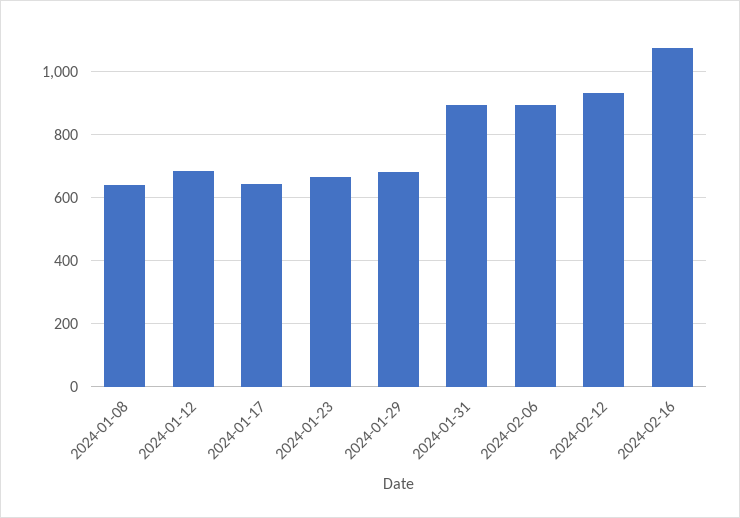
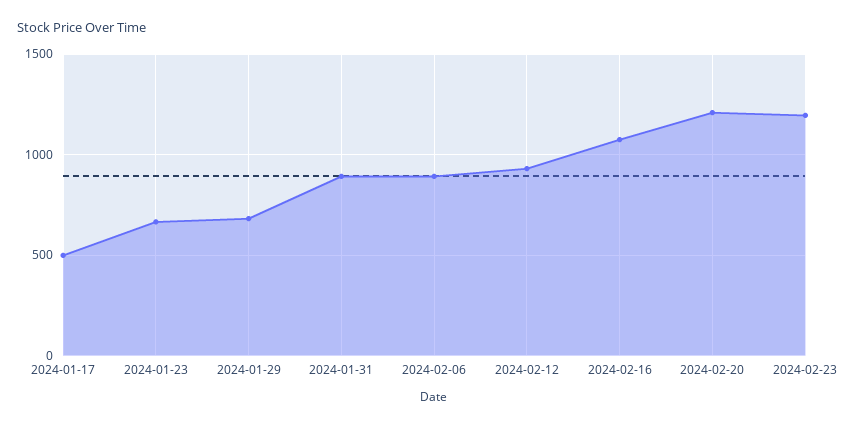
2024-01-08: 640 -> none
2024-01-12: 680 -> none
2024-01-17: 640 -> 500
2024-02-20: none -> 1200
2024-02-23: none -> 1200

